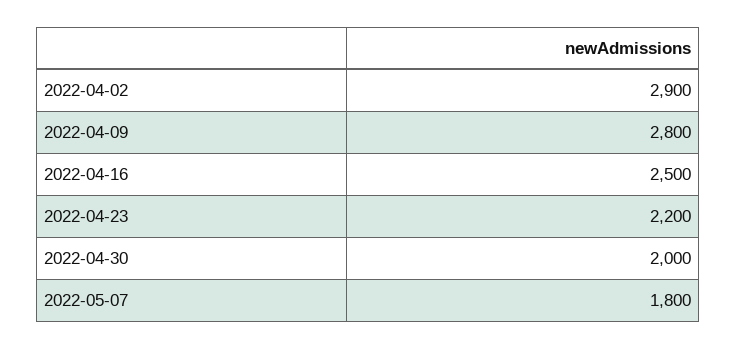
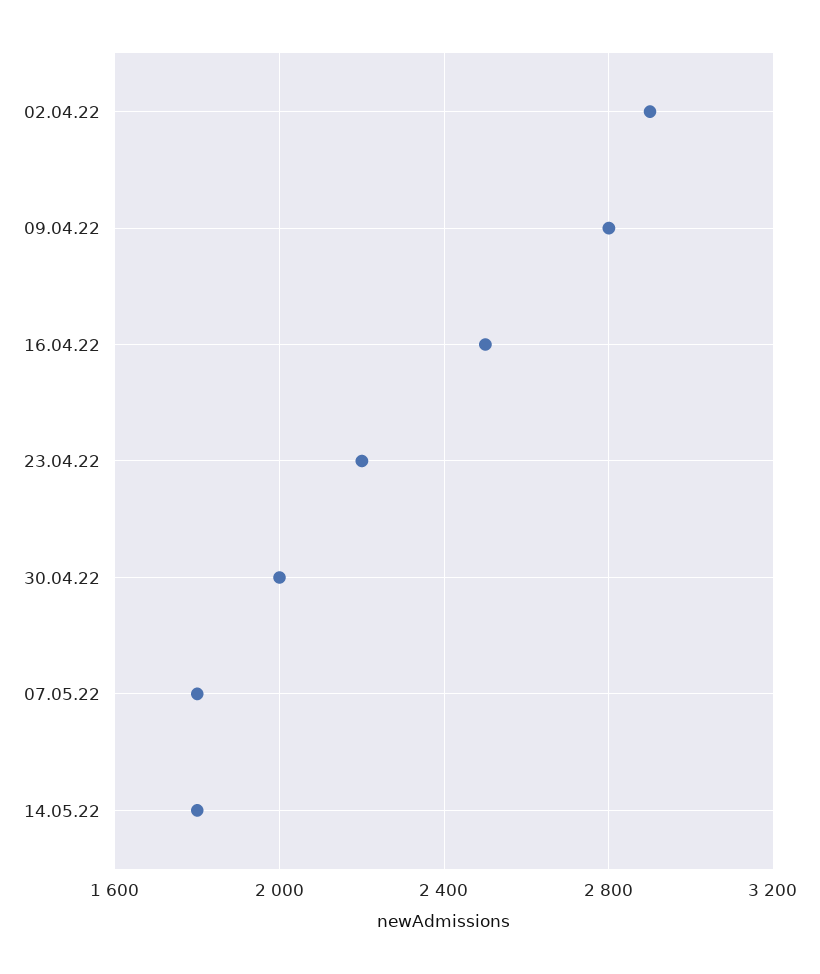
14.05.22: none -> 1800

